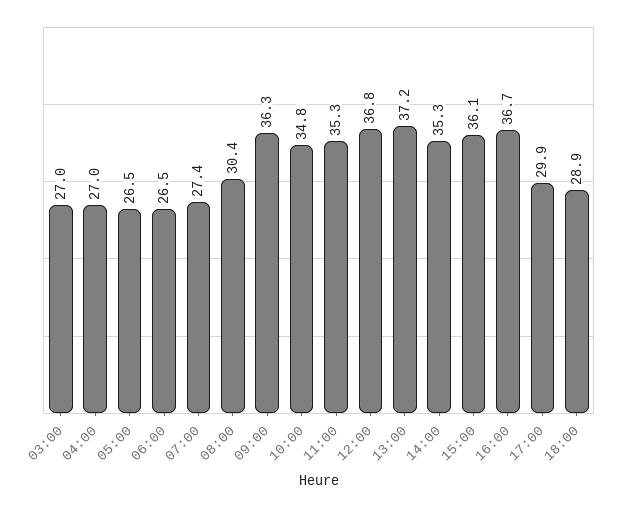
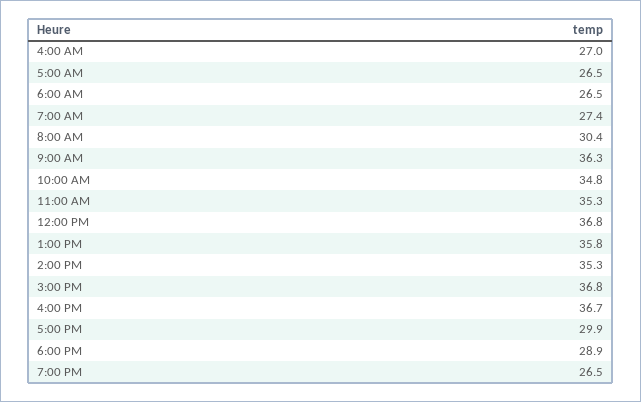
03:00: 27 -> none
13:00: 37.2 -> 35.8
15:00: 36.1 -> 36.8
7:00 PM: none -> 26.5

